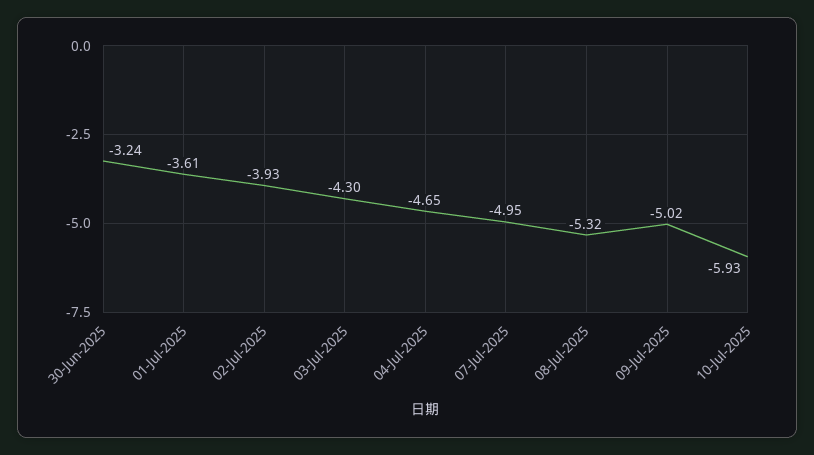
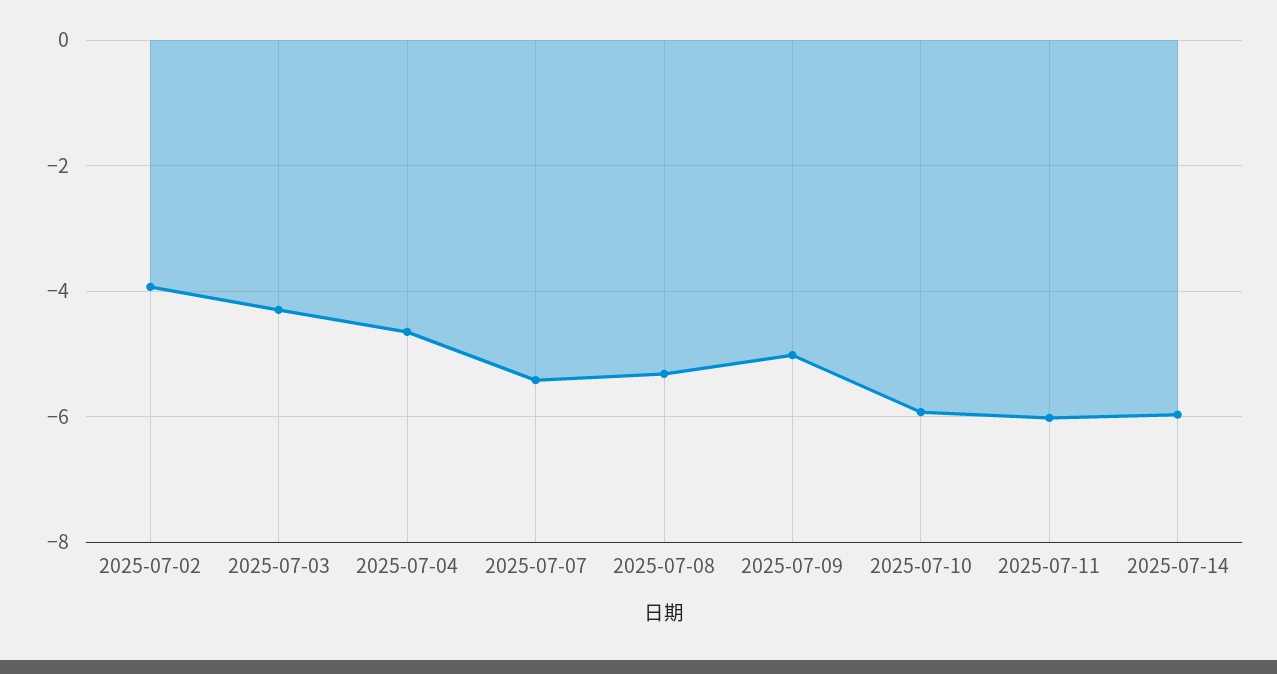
30-Jun-2025: -3.24 -> none
01-Jul-2025: -3.61 -> none
07-Jul-2025: -4.95 -> -5.4
2025-07-11: none -> -6
2025-07-14: none -> -6

